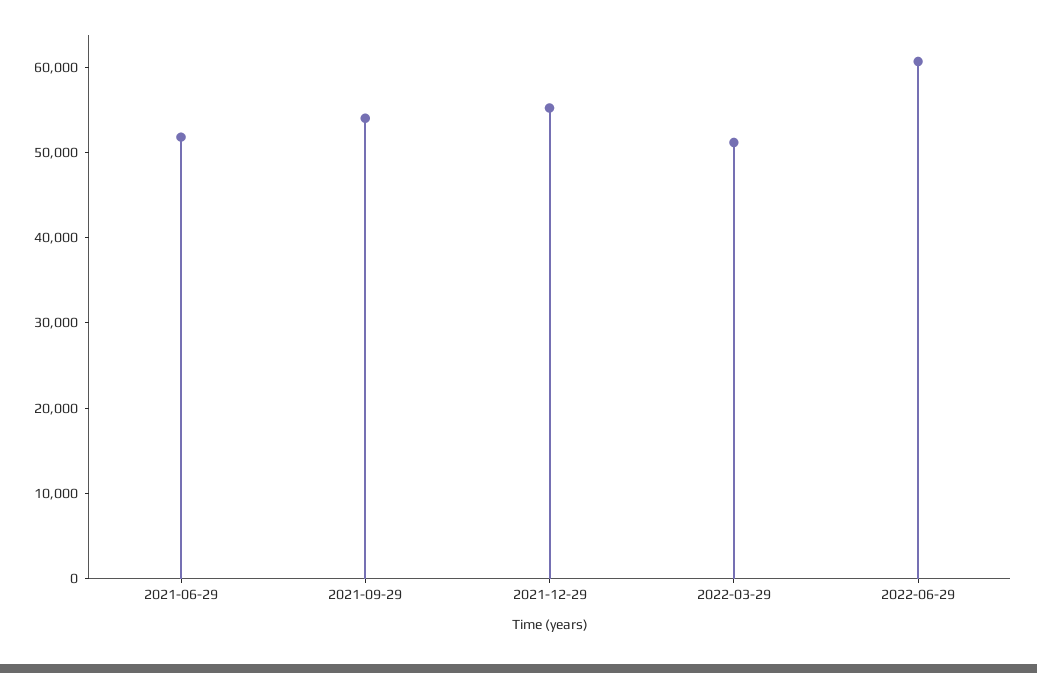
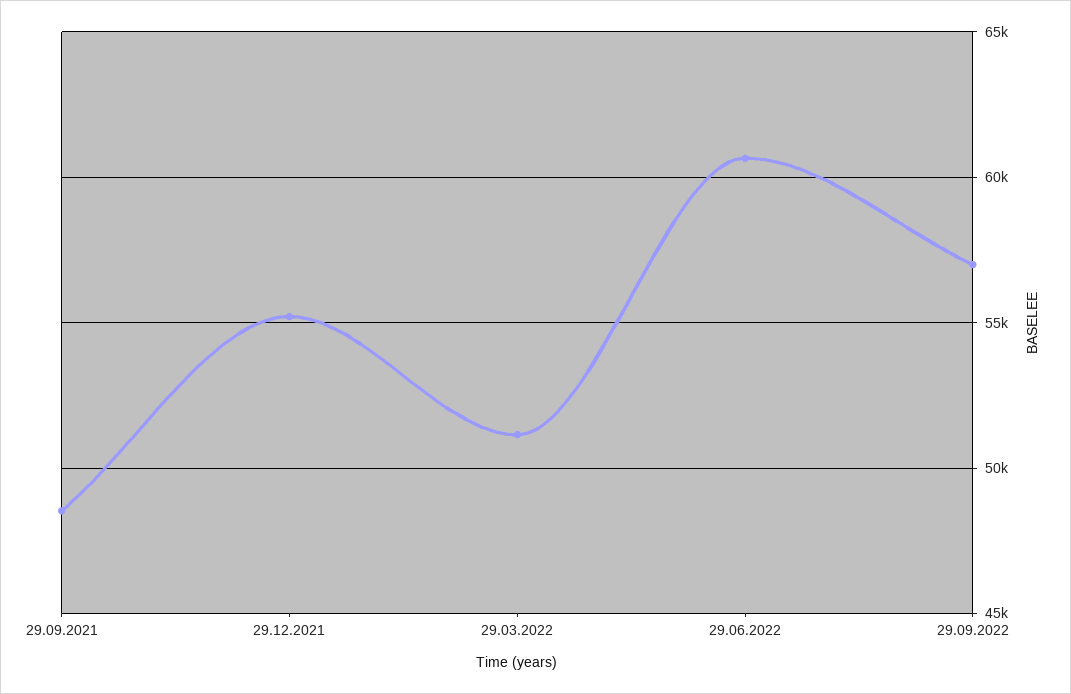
2021-06-29: 52000 -> none
2021-09-29: 54000 -> 48500
29.09.2022: none -> 57000

